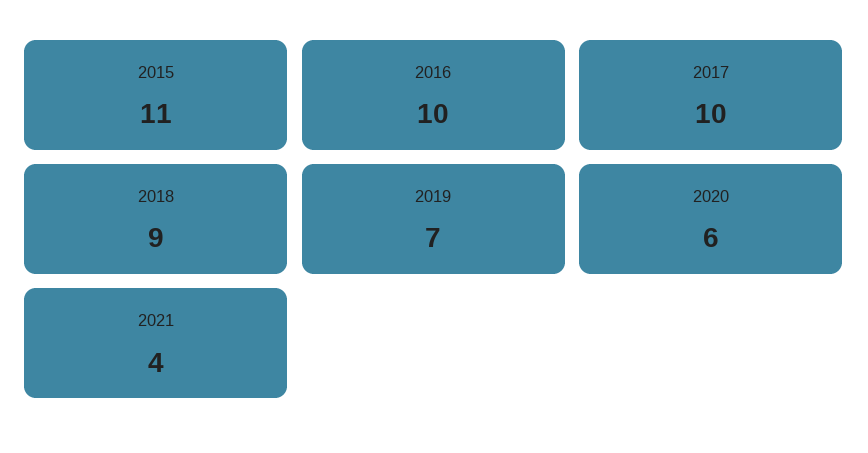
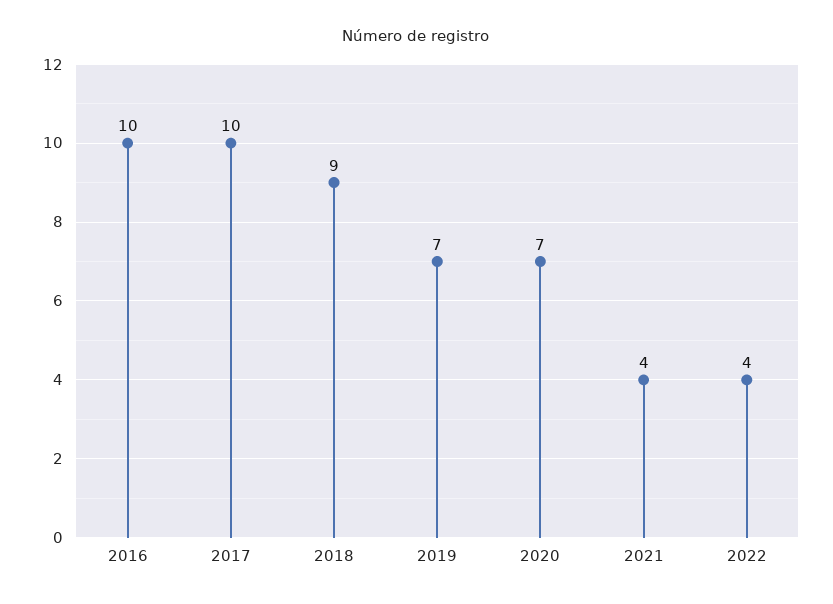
2015: 11 -> none
2020: 6 -> 7
2022: none -> 4

